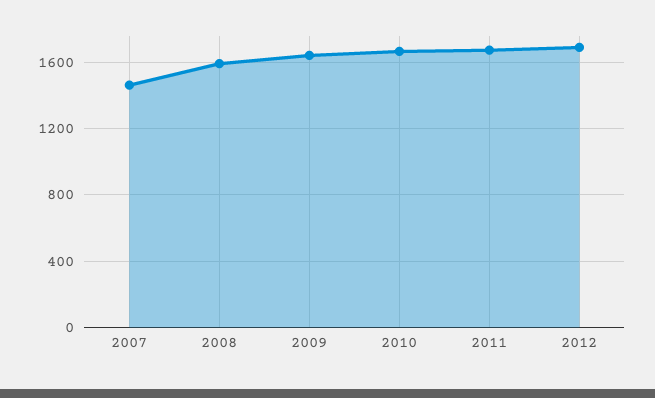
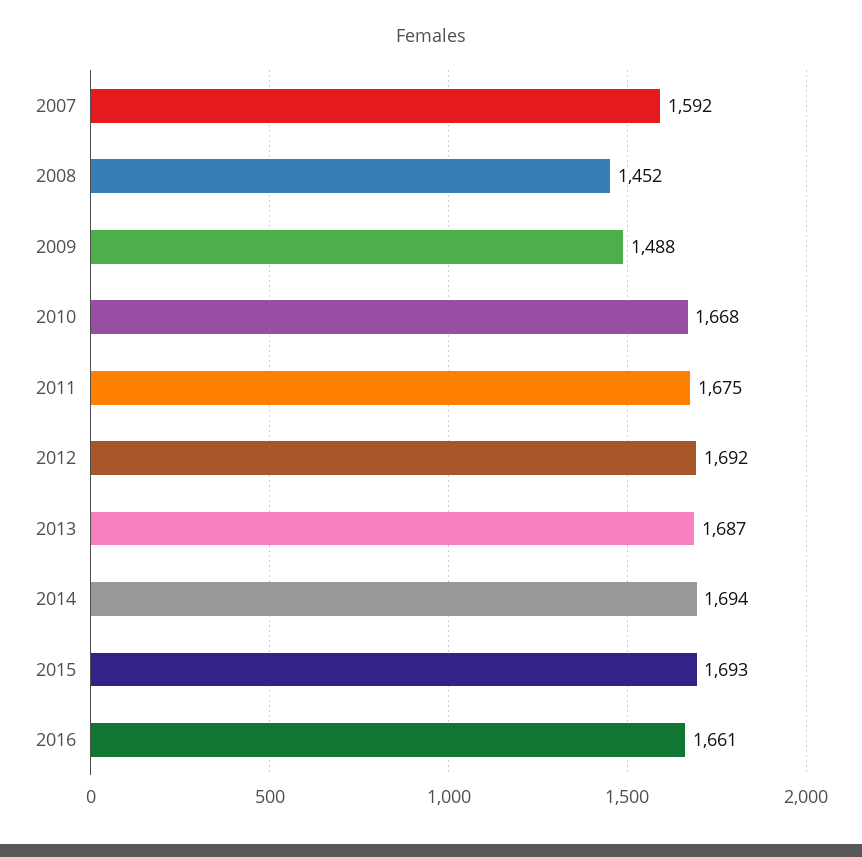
2007: 1450 -> 1592
2008: 1600 -> 1452
2009: 1650 -> 1488
2013: none -> 1687
2014: none -> 1694
2015: none -> 1693
2016: none -> 1661

